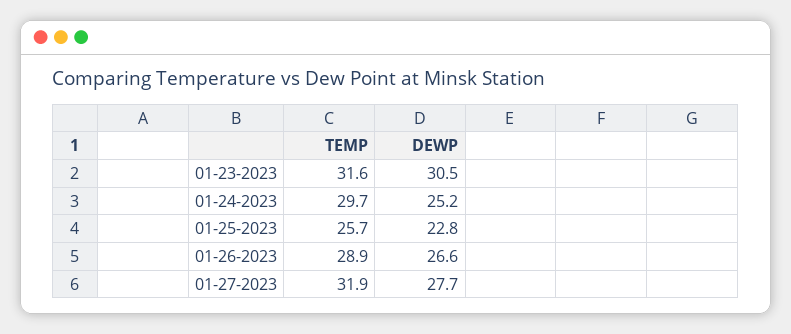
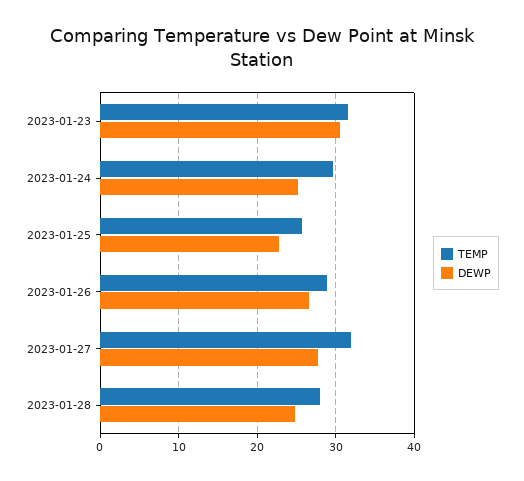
TEMP, 2023-01-28: none -> 28
DEWP, 2023-01-28: none -> 25

